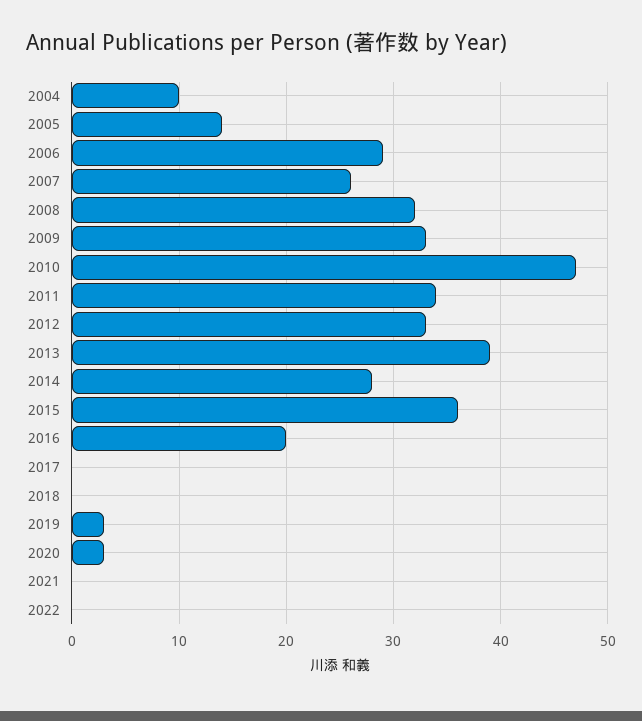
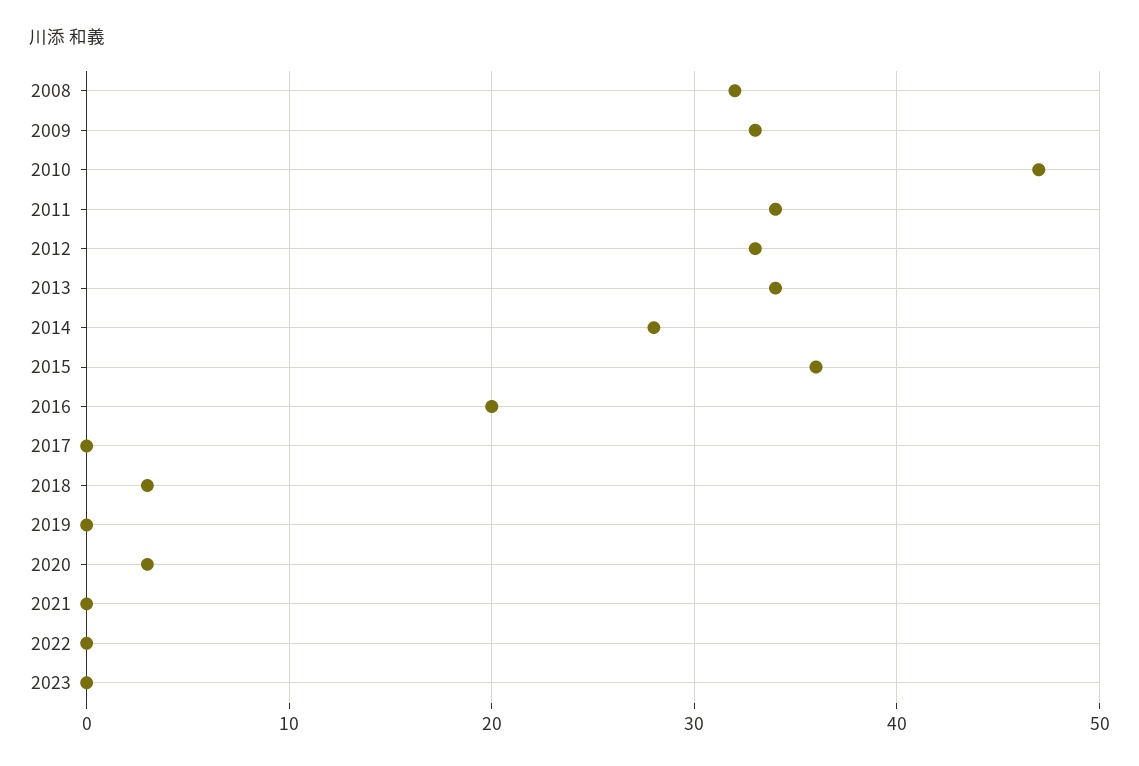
2004: 10 -> none
2005: 14 -> none
2006: 29 -> none
2007: 26 -> none
2013: 39 -> 34
2018: 0 -> 3
2019: 3 -> 0
2023: none -> 0

